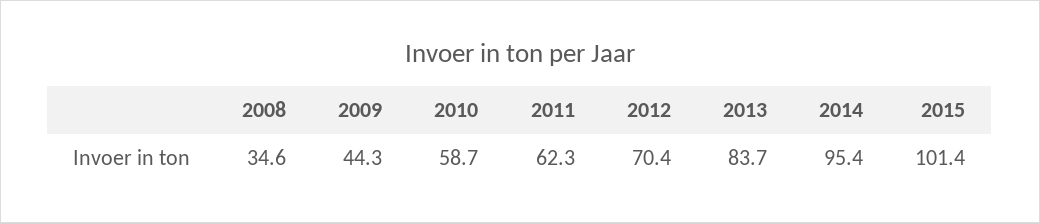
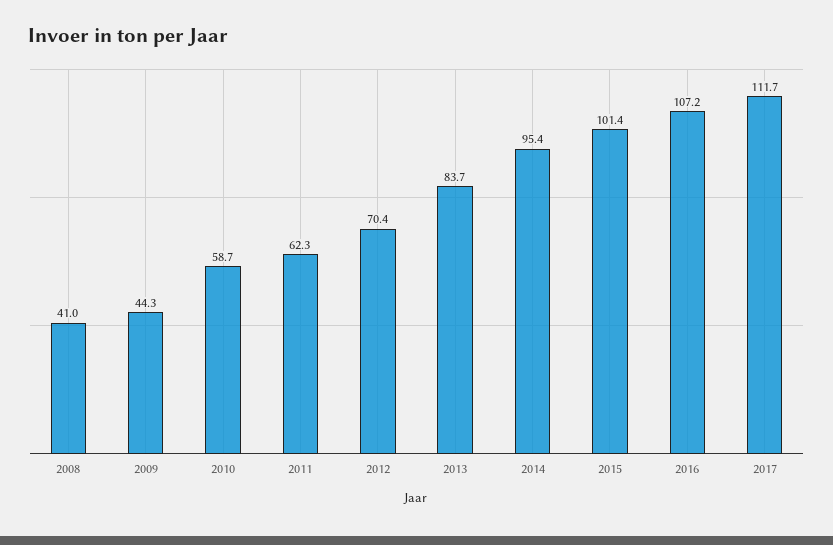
2008: 34.6 -> 41
2016: none -> 107.2
2017: none -> 111.7

